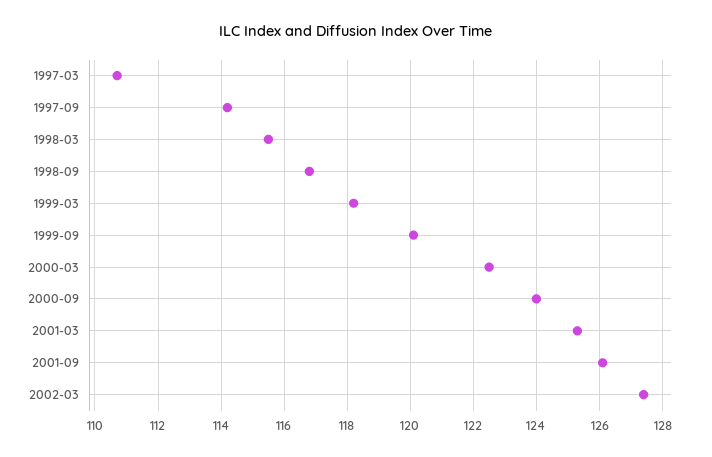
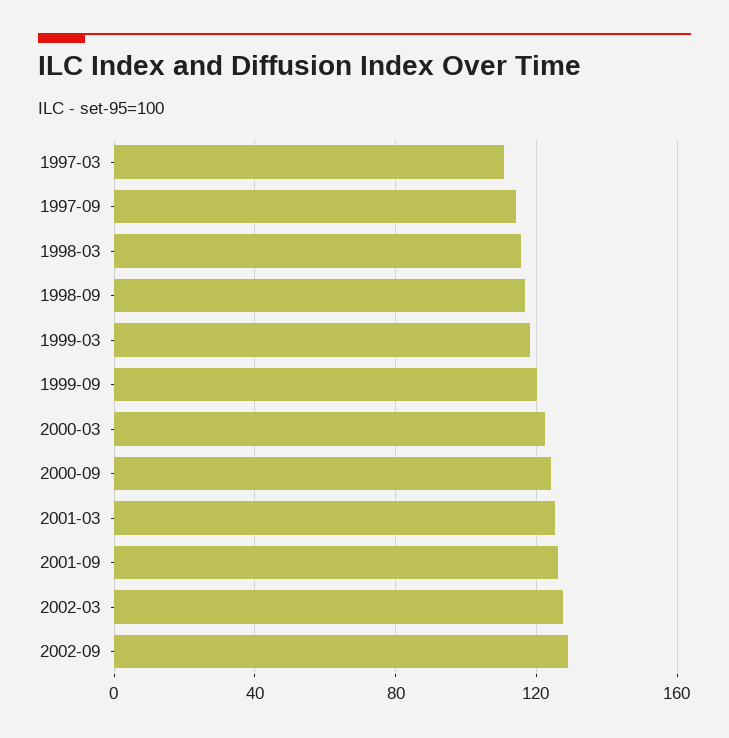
2002-09: none -> 130

